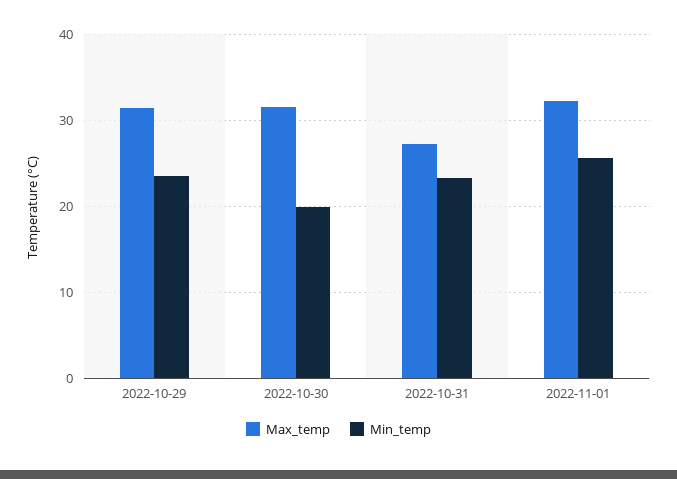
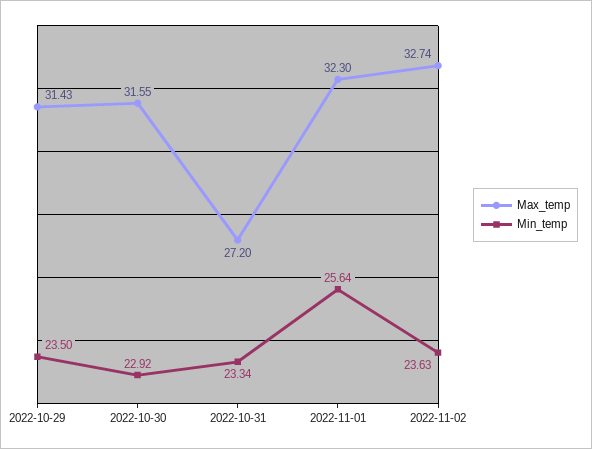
Min_temp, 2022-10-30: 20 -> 22.92
Max_temp, 2022-11-02: none -> 32.74
Min_temp, 2022-11-02: none -> 23.63

